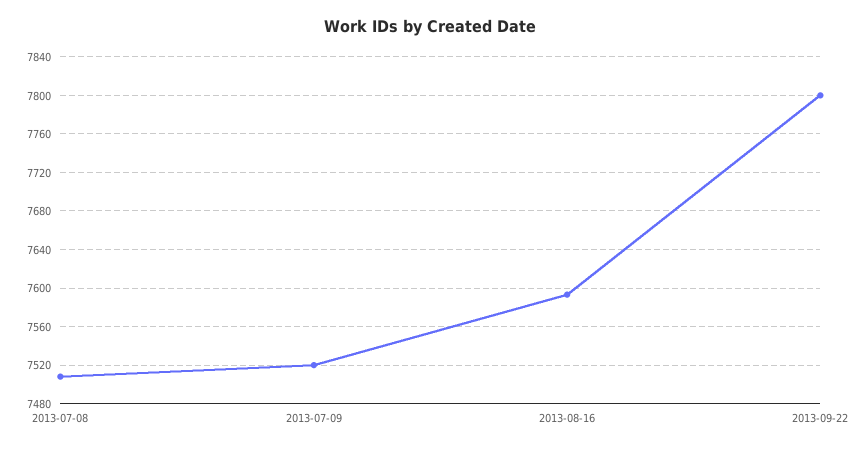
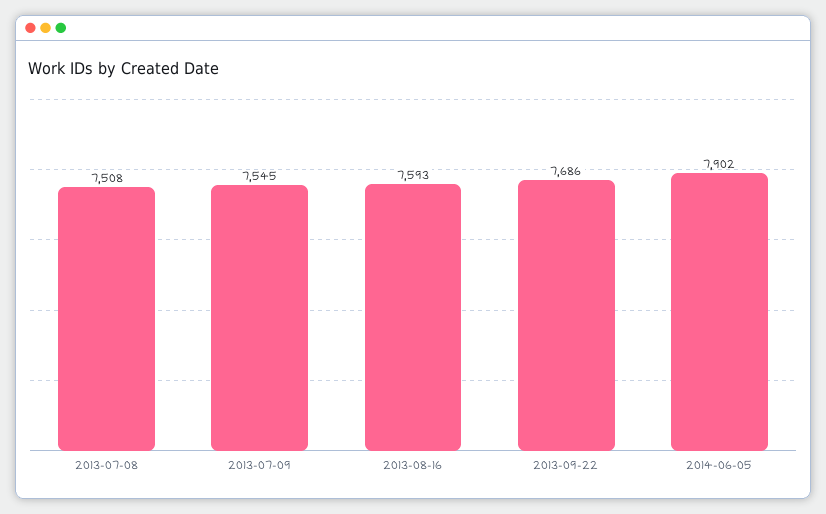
2013-07-09: 7520 -> 7545
2013-09-22: 7800 -> 7686
2014-06-05: none -> 7902

